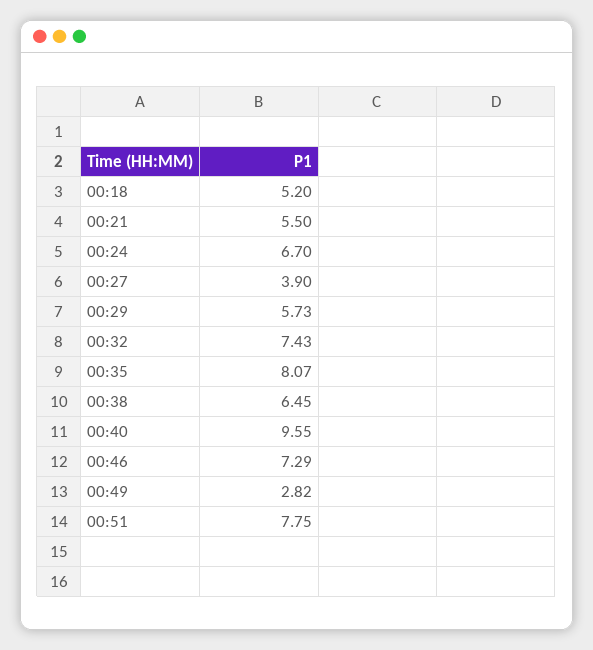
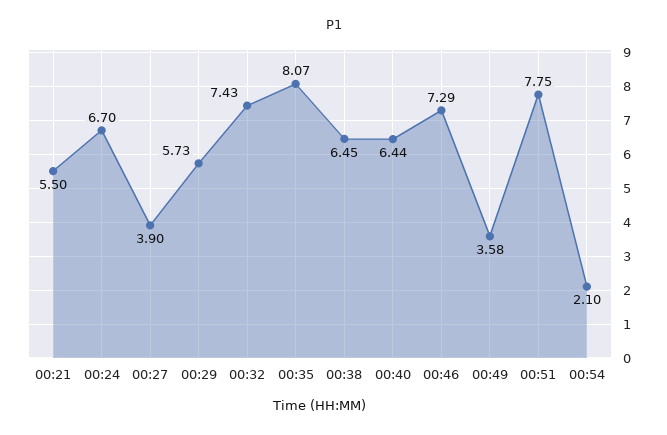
00:18: 5.2 -> none
00:40: 9.55 -> 6.44
00:49: 2.82 -> 3.58
00:54: none -> 2.1

